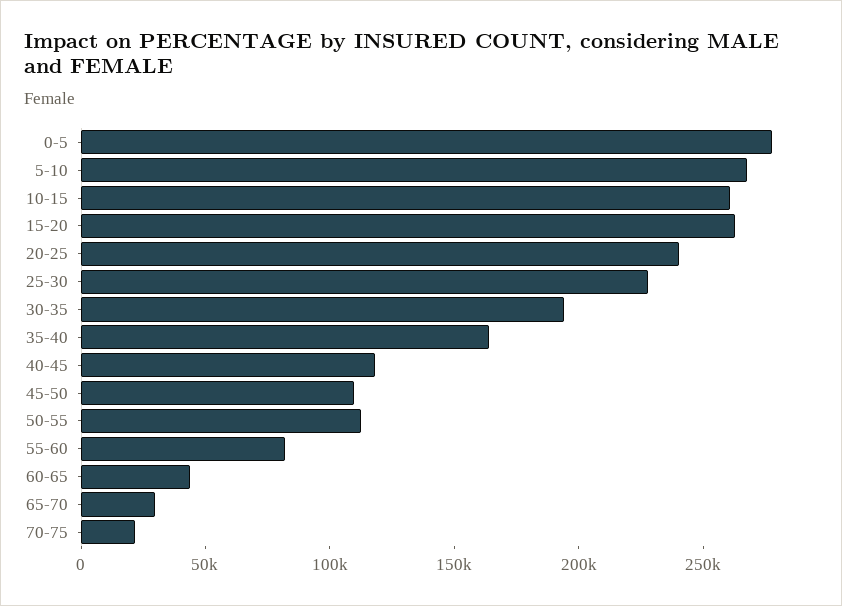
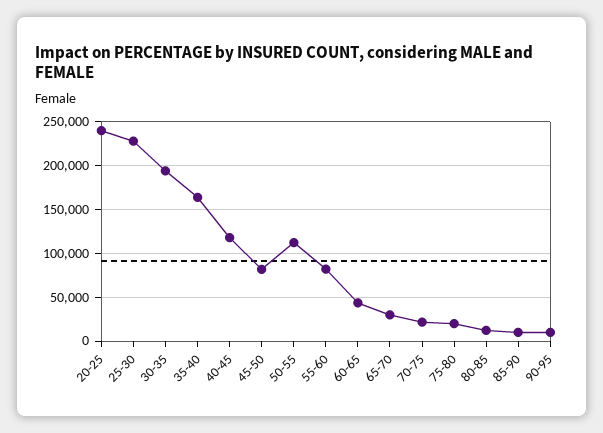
0-5: 280000 -> none
5-10: 270000 -> none
10-15: 260000 -> none
15-20: 260000 -> none
45-50: 110000 -> 80000
75-80: none -> 20000
80-85: none -> 10000
85-90: none -> 10000
90-95: none -> 10000

